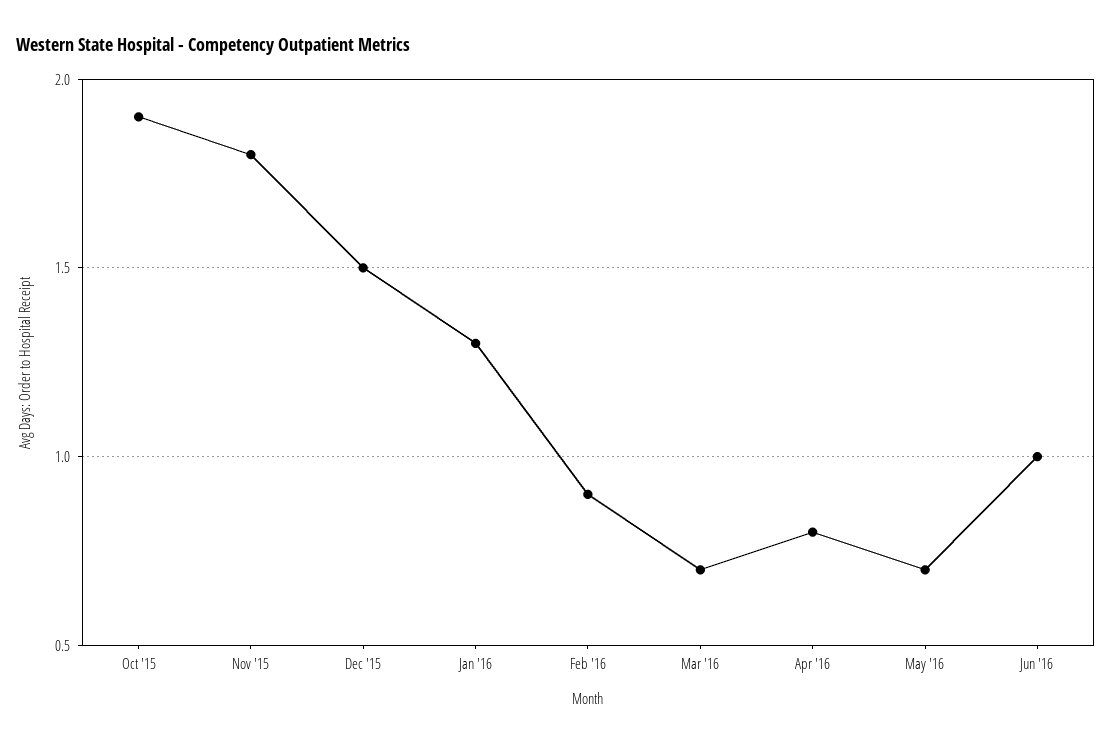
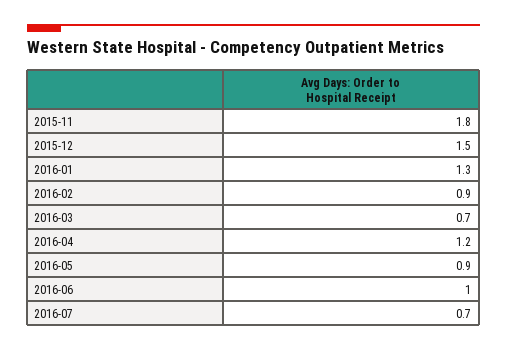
Oct '15: 1.9 -> none
Apr '16: 0.8 -> 1.2
May '16: 0.7 -> 0.9
2016-07: none -> 0.7

